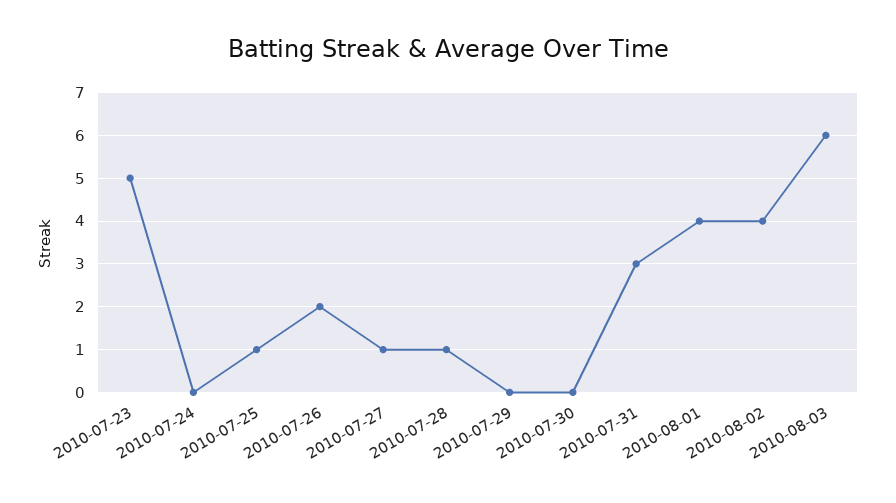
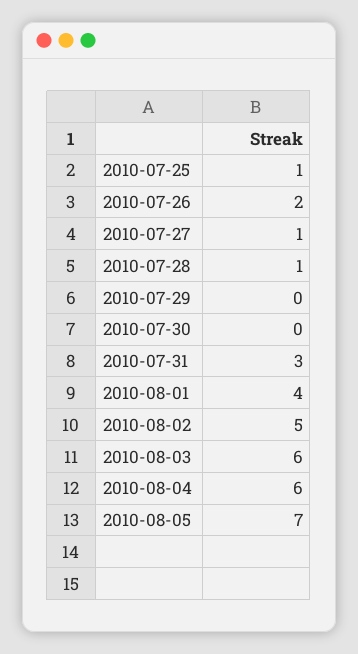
2010-07-23: 5 -> none
2010-07-24: 0 -> none
2010-08-02: 4 -> 5
2010-08-04: none -> 6
2010-08-05: none -> 7

